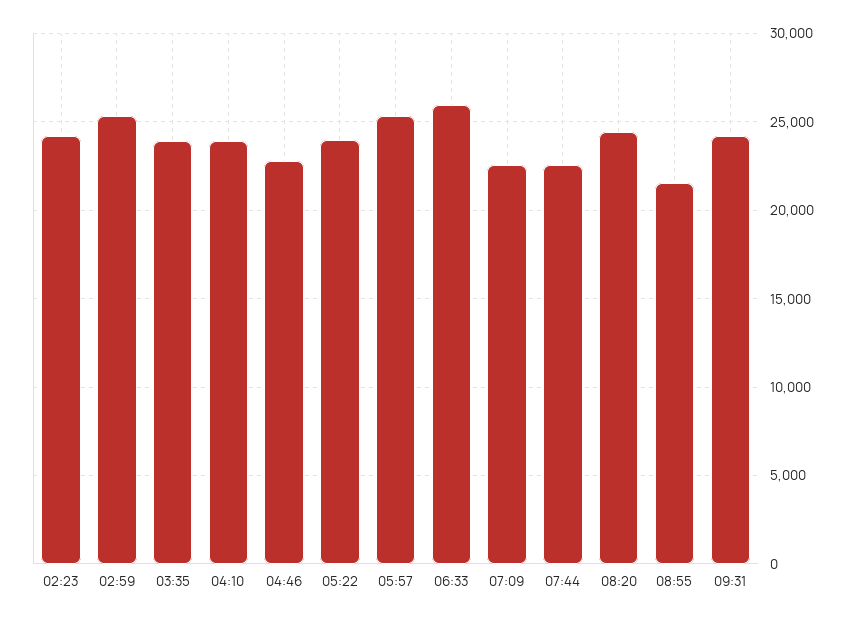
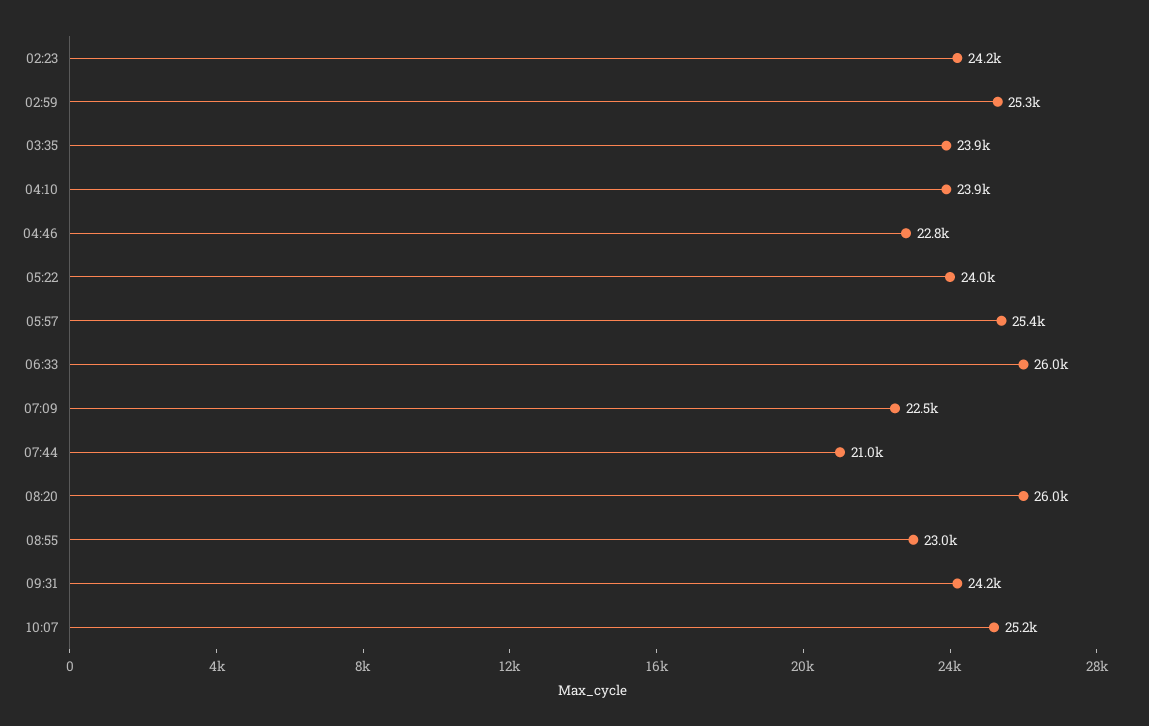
07:44: 22500 -> 21000
08:20: 24500 -> 26000
08:55: 21500 -> 23000
10:07: none -> 25200

